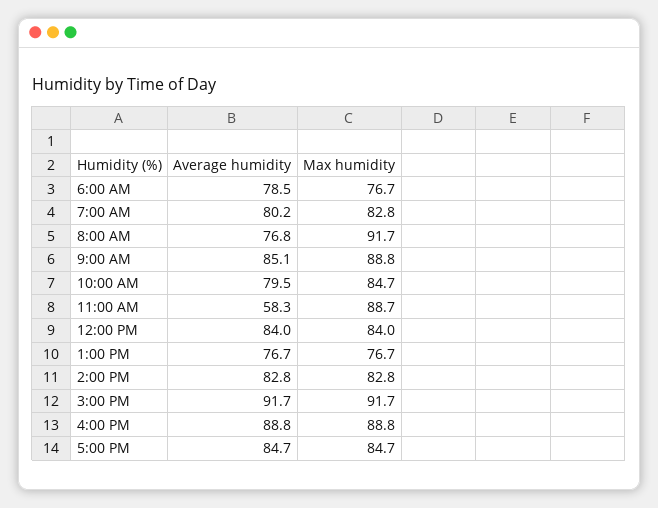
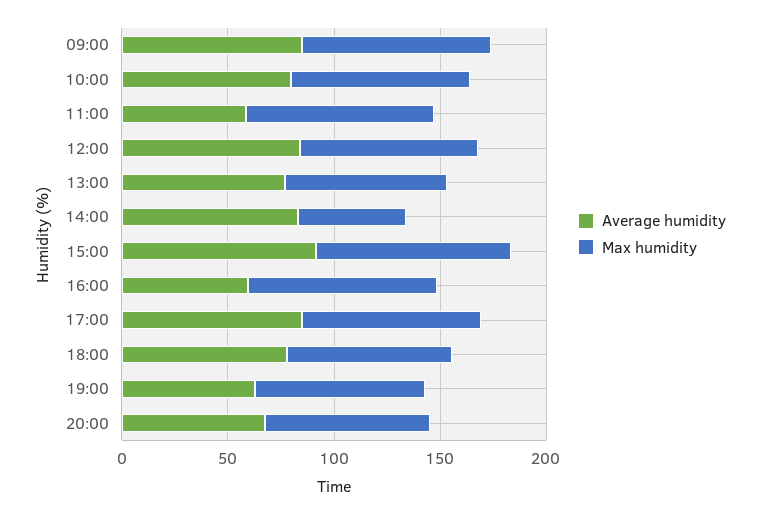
Average humidity, 6:00 AM: 78.5 -> none
Max humidity, 6:00 AM: 76.7 -> none
Average humidity, 7:00 AM: 80.2 -> none
Max humidity, 7:00 AM: 82.8 -> none
Average humidity, 8:00 AM: 76.8 -> none
Max humidity, 8:00 AM: 91.7 -> none
Max humidity, 2:00 PM: 82.8 -> 50
Average humidity, 4:00 PM: 88.8 -> 60
Average humidity, 18:00: none -> 80
Max humidity, 18:00: none -> 80
Average humidity, 19:00: none -> 60
Max humidity, 19:00: none -> 80
Average humidity, 20:00: none -> 70
Max humidity, 20:00: none -> 80

